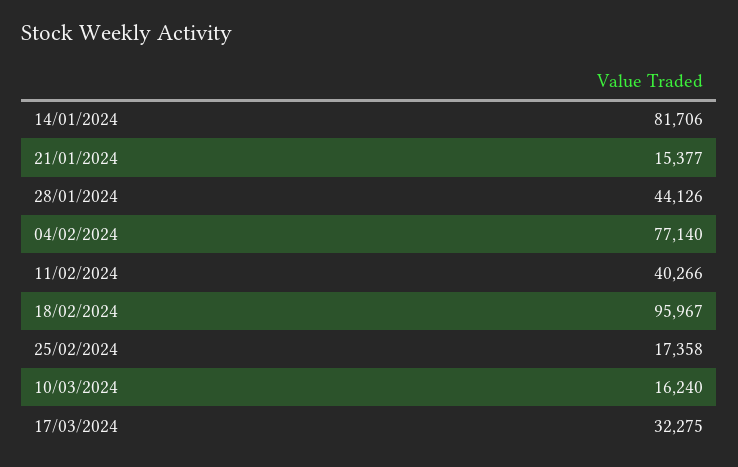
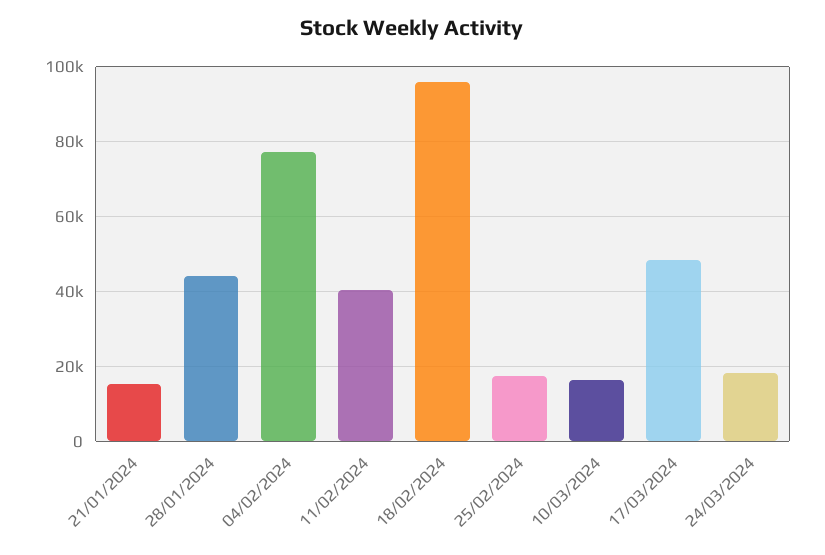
14/01/2024: 81706 -> none
17/03/2024: 32275 -> 48000
24/03/2024: none -> 18000

